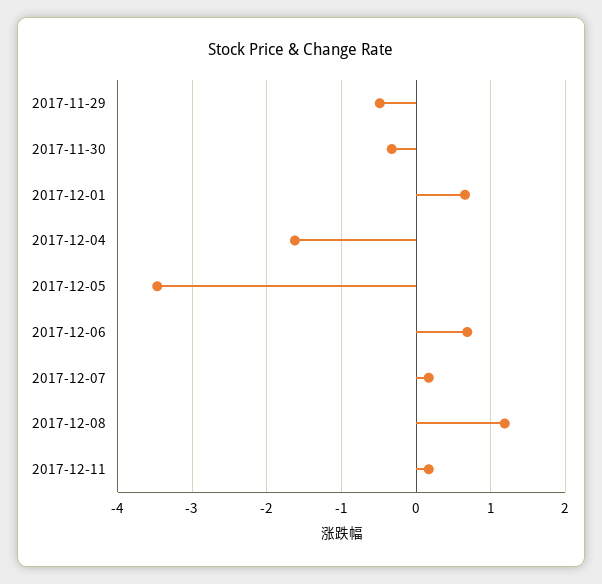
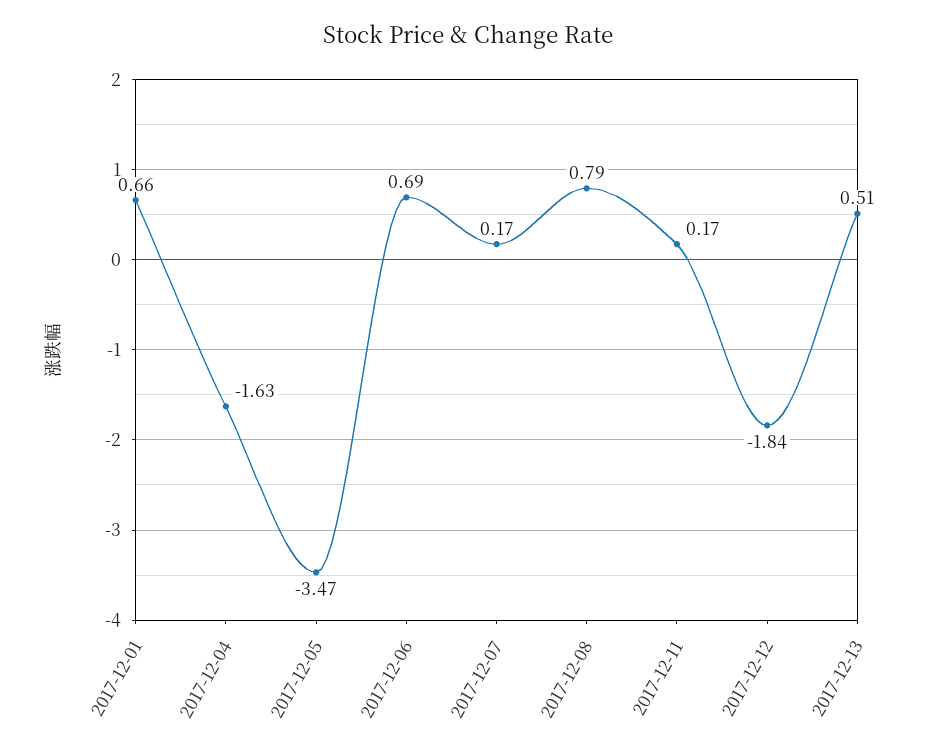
2017-11-29: -0.5 -> none
2017-11-30: -0.3 -> none
2017-12-08: 1.2 -> 0.79
2017-12-12: none -> -1.84
2017-12-13: none -> 0.51

